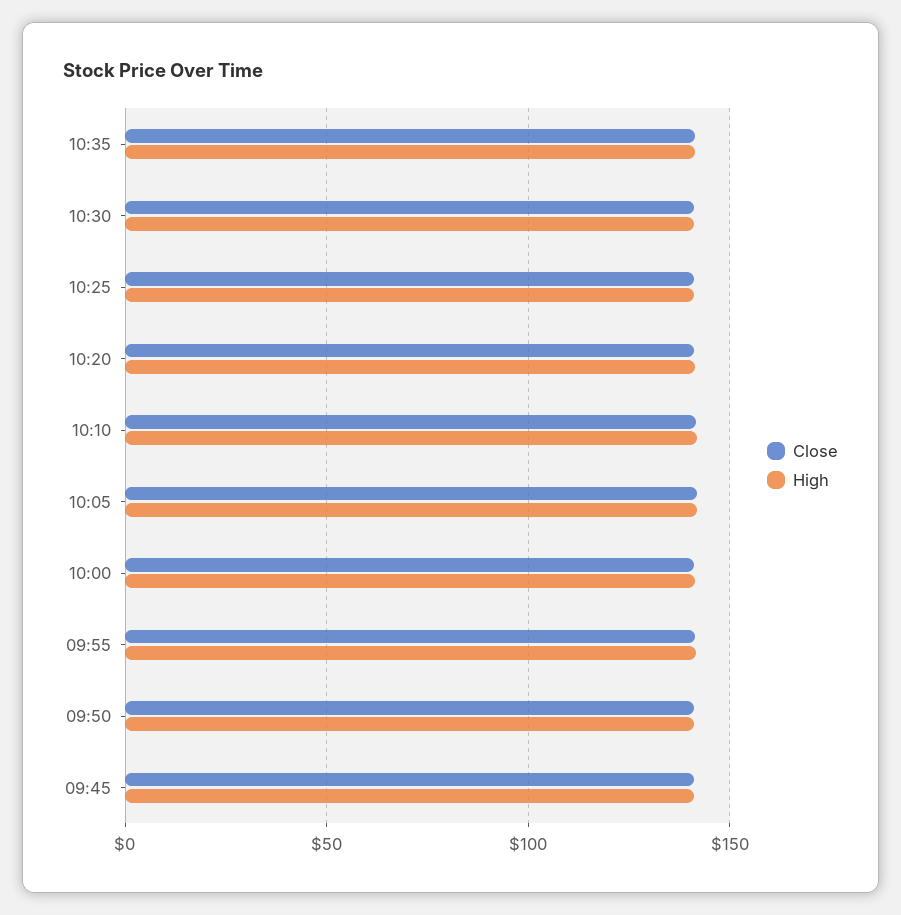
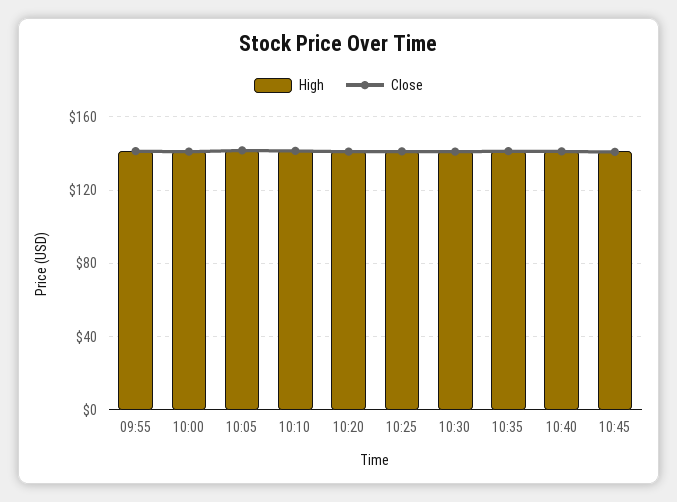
Close, 09:50: 140 -> none
High, 09:50: 140 -> none
Close, 09:45: 140 -> none
High, 09:45: 140 -> none
High, 10:40: none -> 140
Close, 10:40: none -> 140
High, 10:45: none -> 140
Close, 10:45: none -> 140

